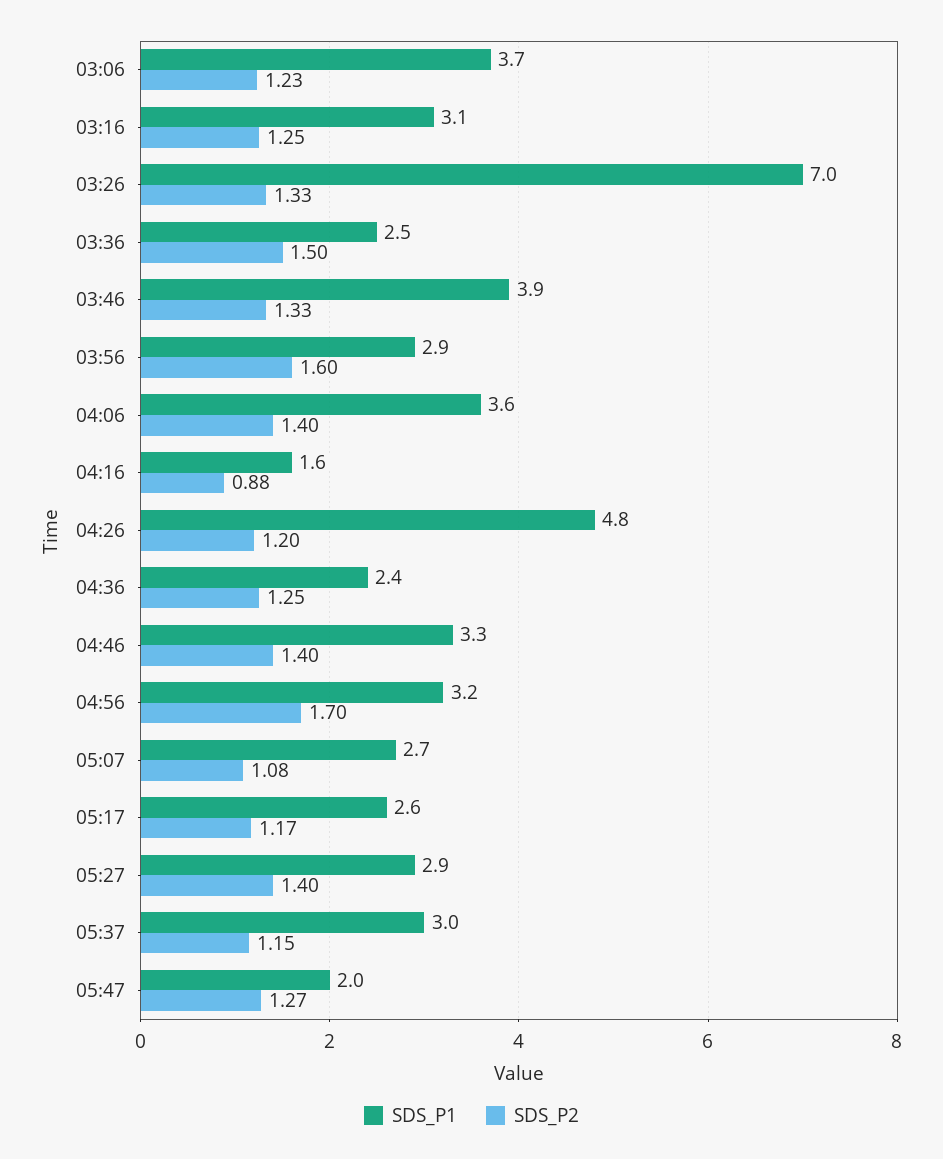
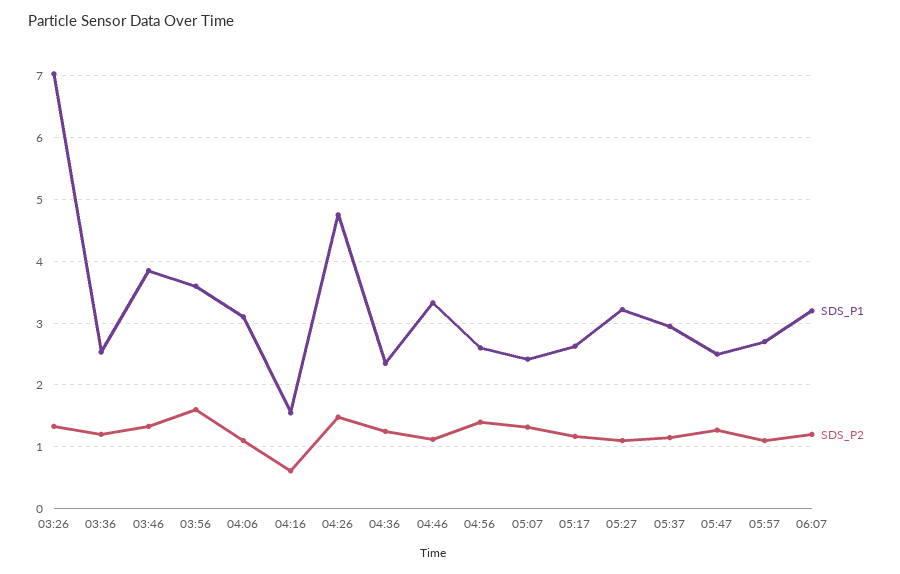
SDS_P1, 03:06: 3.7 -> none
SDS_P2, 03:06: 1.23 -> none
SDS_P1, 03:16: 3.1 -> none
SDS_P2, 03:16: 1.25 -> none
SDS_P2, 03:36: 1.5 -> 1.2
SDS_P1, 03:56: 2.9 -> 3.6
SDS_P1, 04:06: 3.6 -> 3.1
SDS_P2, 04:06: 1.4 -> 1.1
SDS_P2, 04:16: 0.88 -> 0.6
SDS_P2, 04:26: 1.2 -> 1.5
SDS_P2, 04:46: 1.4 -> 1.1
SDS_P1, 04:56: 3.2 -> 2.6
SDS_P2, 04:56: 1.7 -> 1.4
SDS_P1, 05:07: 2.7 -> 2.4
SDS_P2, 05:07: 1.08 -> 1.3
SDS_P1, 05:27: 2.9 -> 3.2
SDS_P2, 05:27: 1.4 -> 1.1
SDS_P1, 05:47: 2 -> 2.5
SDS_P1, 05:57: none -> 2.7
SDS_P2, 05:57: none -> 1.1
SDS_P1, 06:07: none -> 3.2
SDS_P2, 06:07: none -> 1.2

